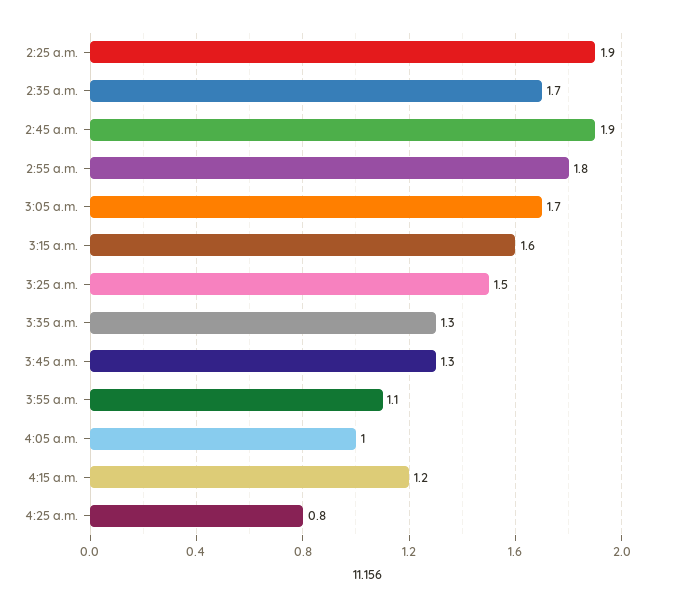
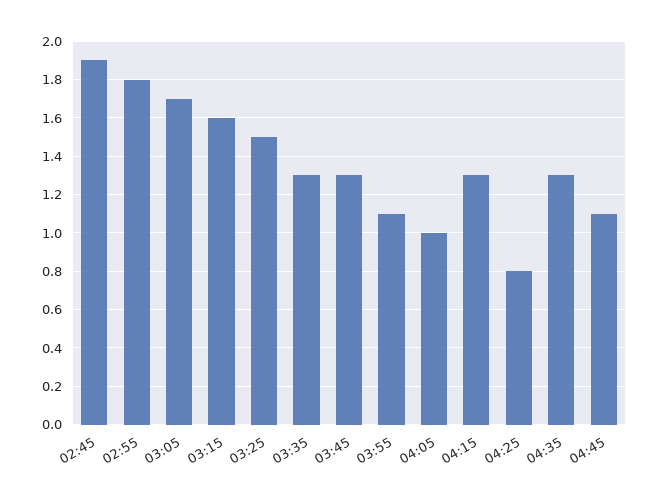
2:25 a.m.: 1.9 -> none
2:35 a.m.: 1.7 -> none
4:15 a.m.: 1.2 -> 1.3
04:35: none -> 1.3
04:45: none -> 1.1

